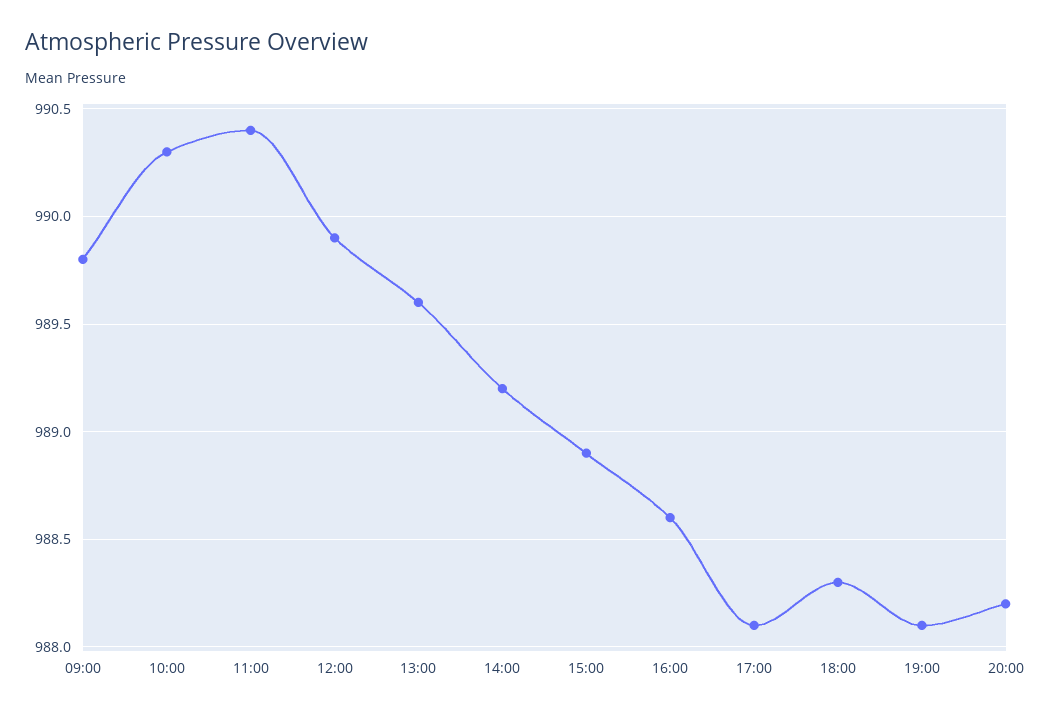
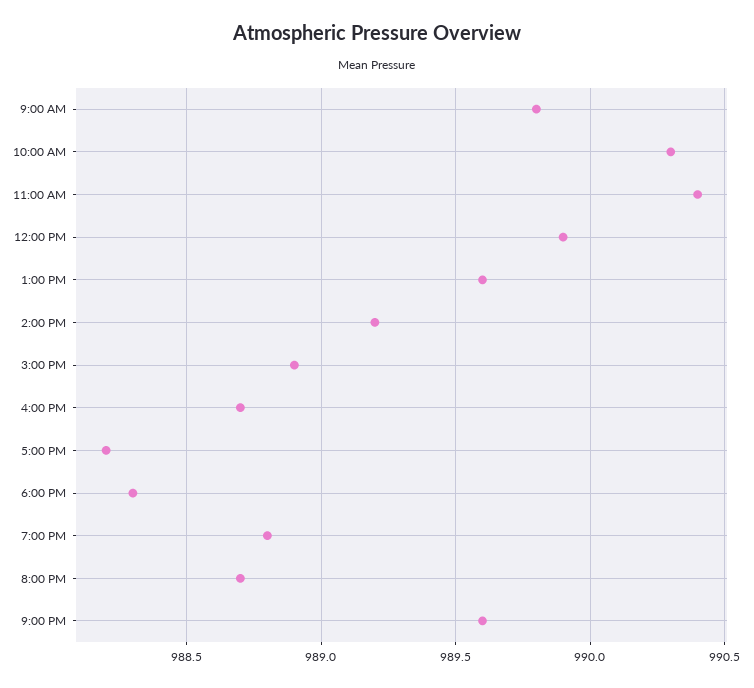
16:00: 988.6 -> 988.7
17:00: 988.1 -> 988.2
19:00: 988.1 -> 988.8
20:00: 988.2 -> 988.7
9:00 PM: none -> 989.6

